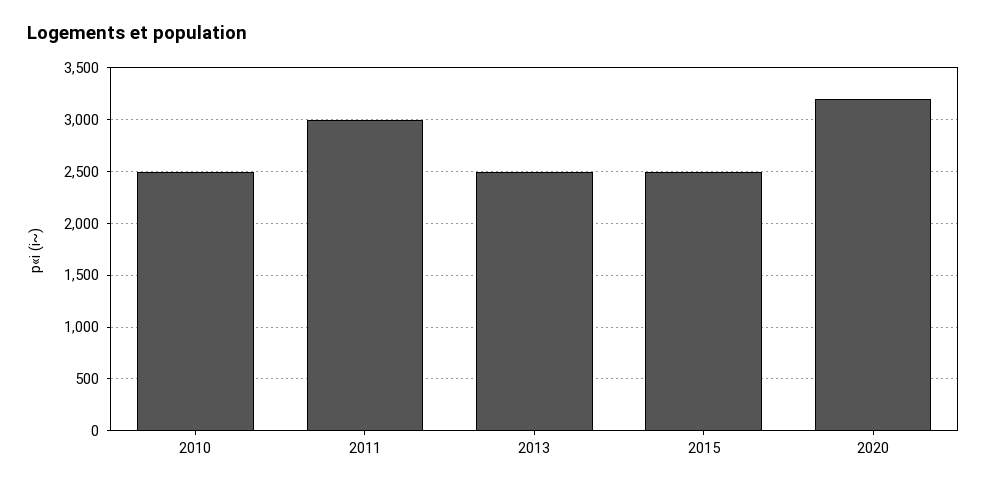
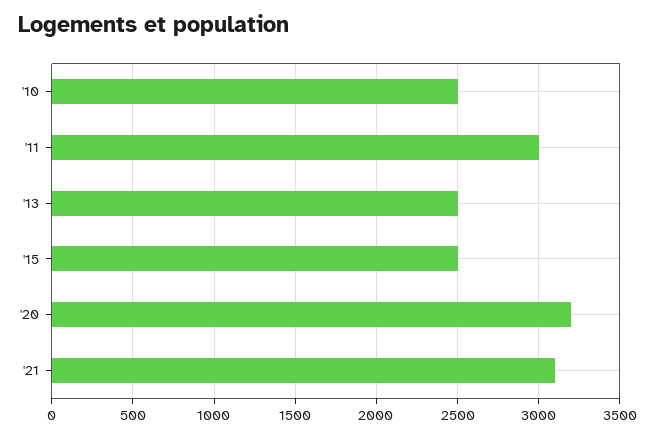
'21: none -> 3100

